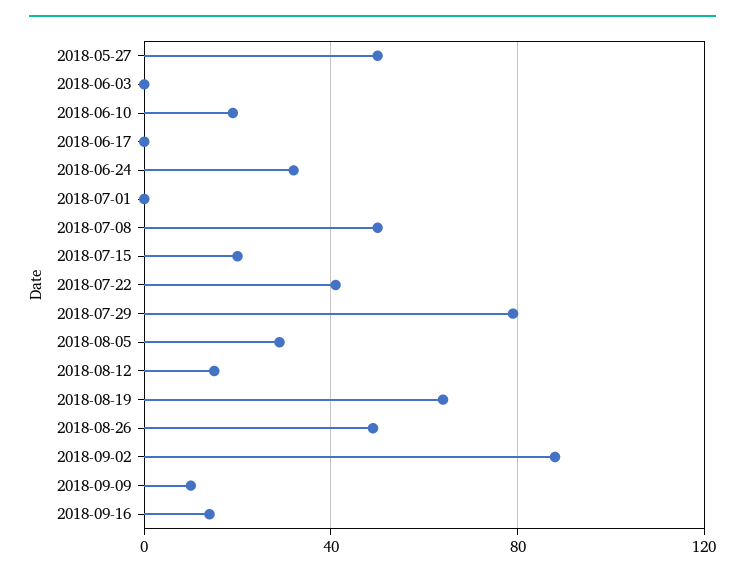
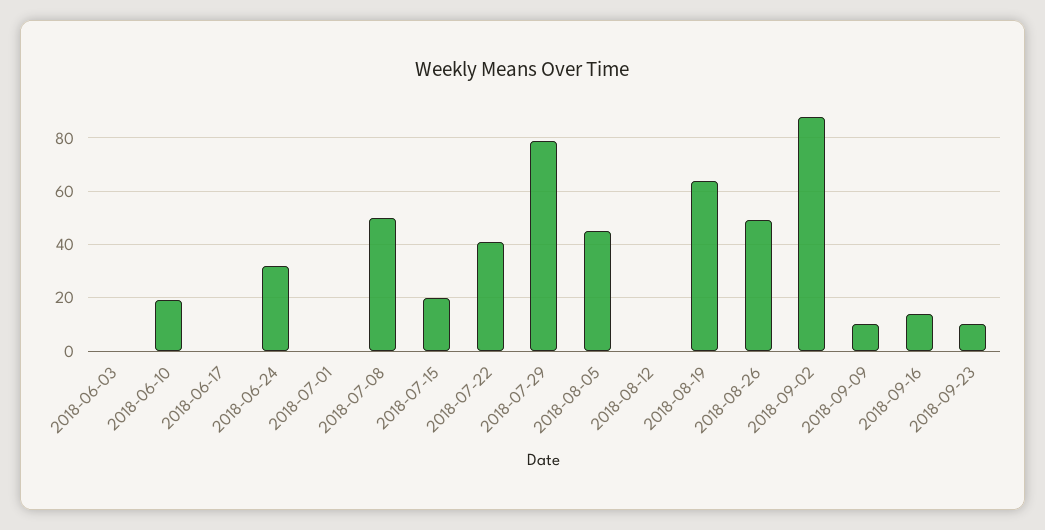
2018-05-27: 50 -> none
2018-08-05: 30 -> 45
2018-08-12: 15 -> 0
2018-09-23: none -> 10

